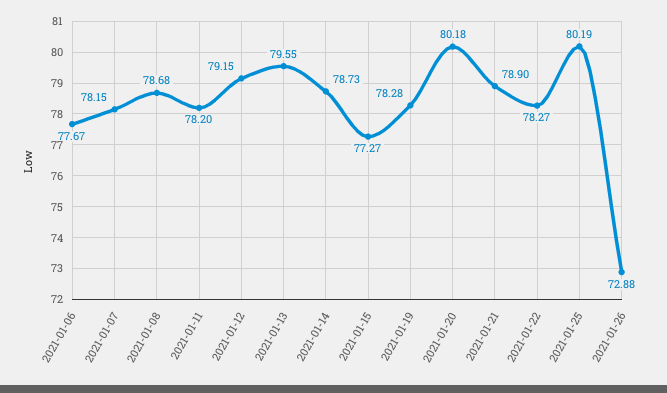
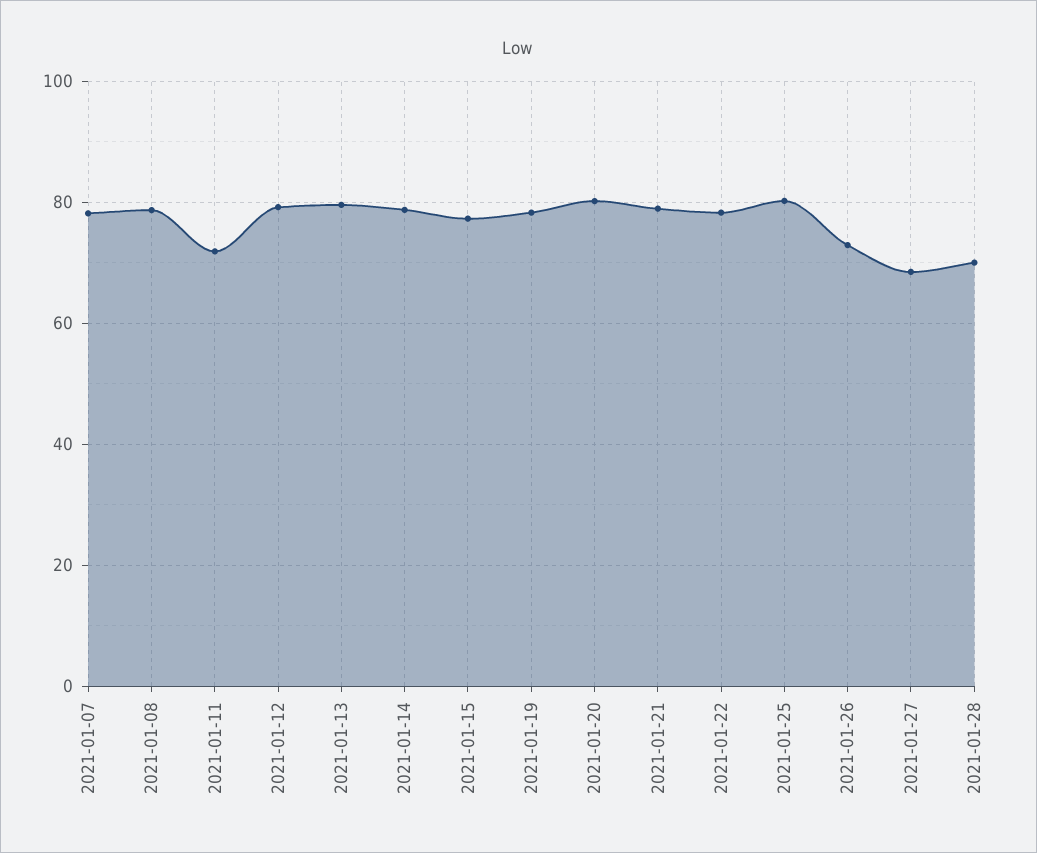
2021-01-06: 77.67 -> none
2021-01-11: 78.2 -> 72
2021-01-27: none -> 68
2021-01-28: none -> 70

